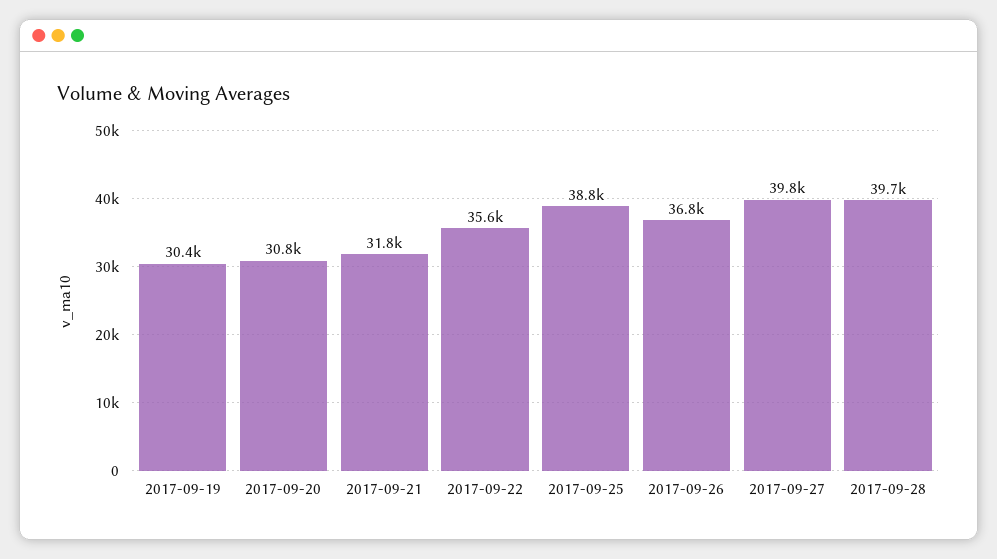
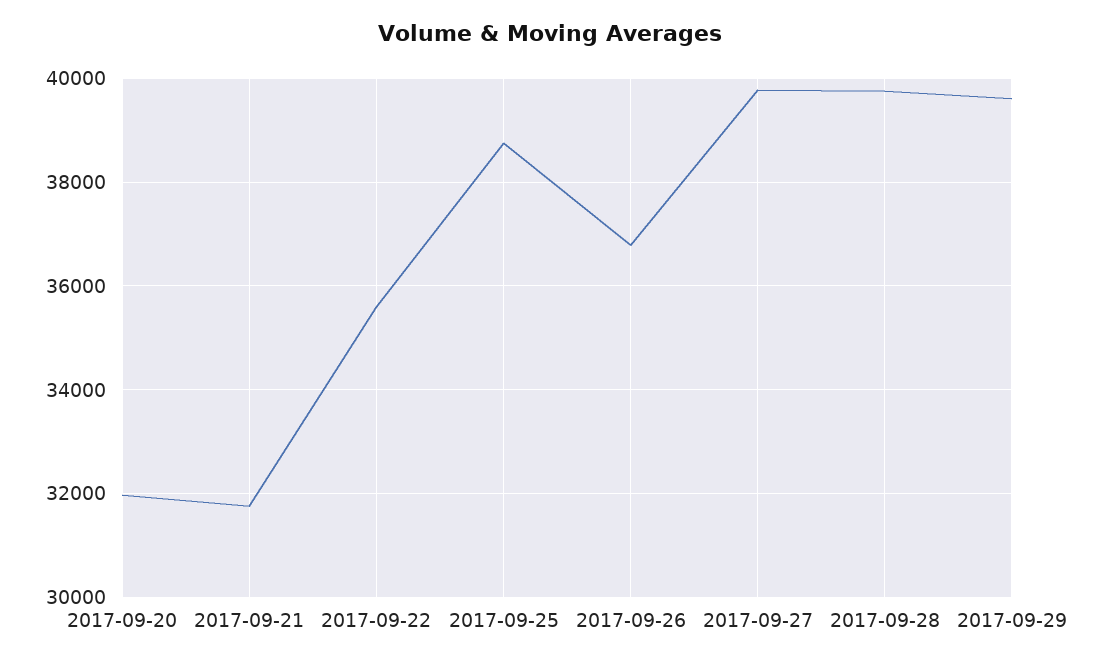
2017-09-19: 30400 -> none
2017-09-20: 30800 -> 32000
2017-09-29: none -> 39600

